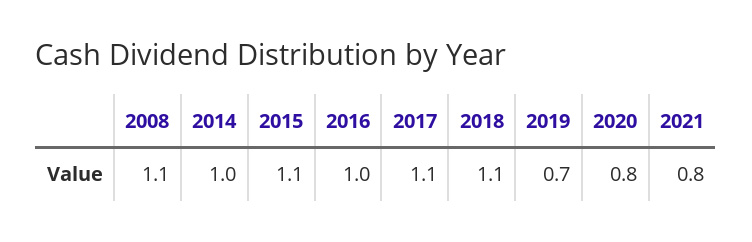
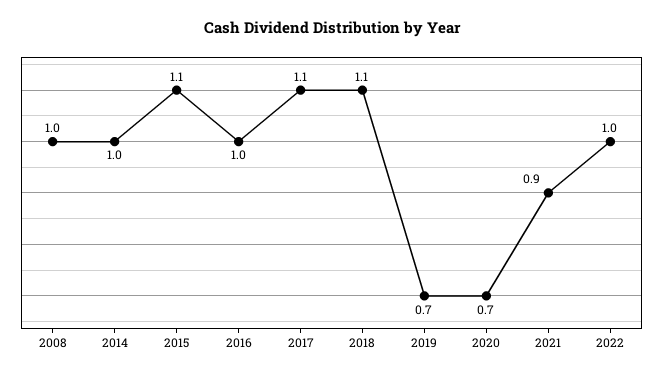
2008: 1.1 -> 1
2020: 0.8 -> 0.7
2021: 0.8 -> 0.9
2022: none -> 1

